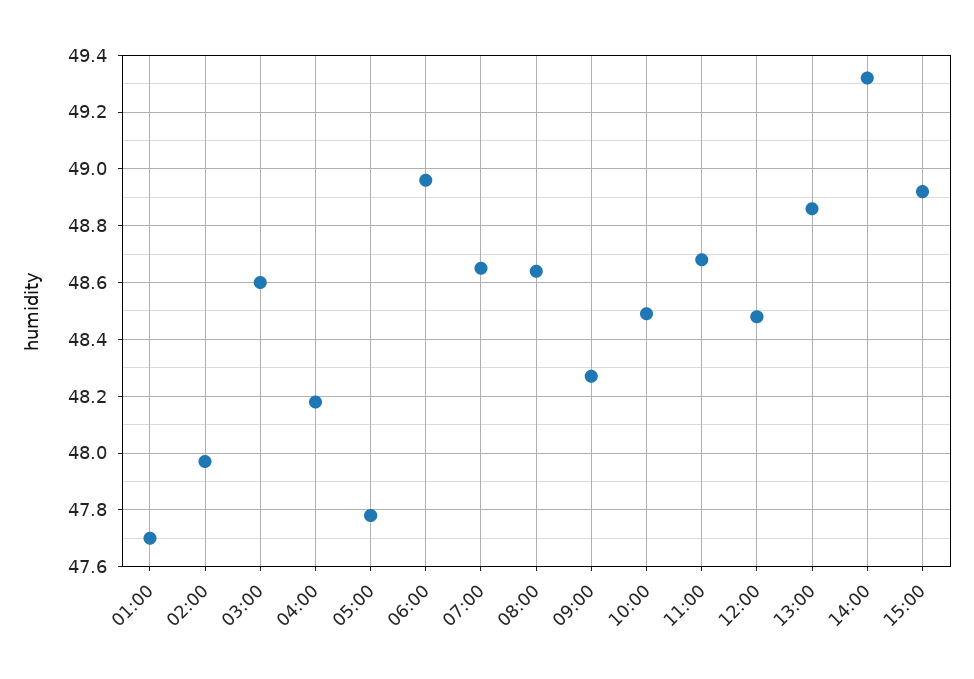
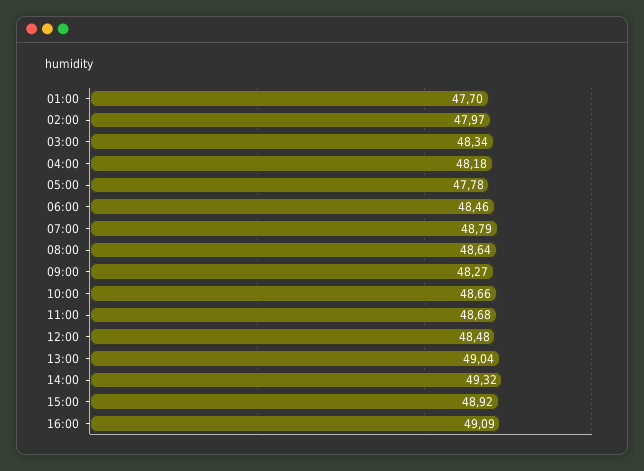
03:00: 48.6 -> 48.34
06:00: 48.95 -> 48.46
07:00: 48.65 -> 48.79
10:00: 48.5 -> 48.66
13:00: 48.85 -> 49.04
16:00: none -> 49.09

